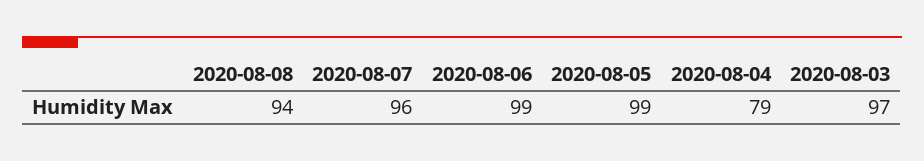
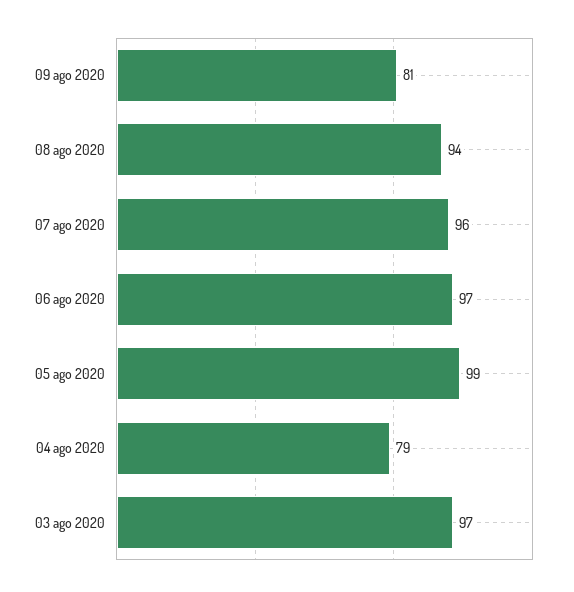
2020-08-06: 99 -> 97
09 ago 2020: none -> 81

